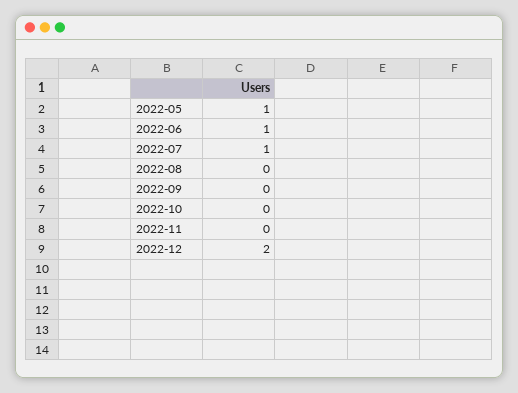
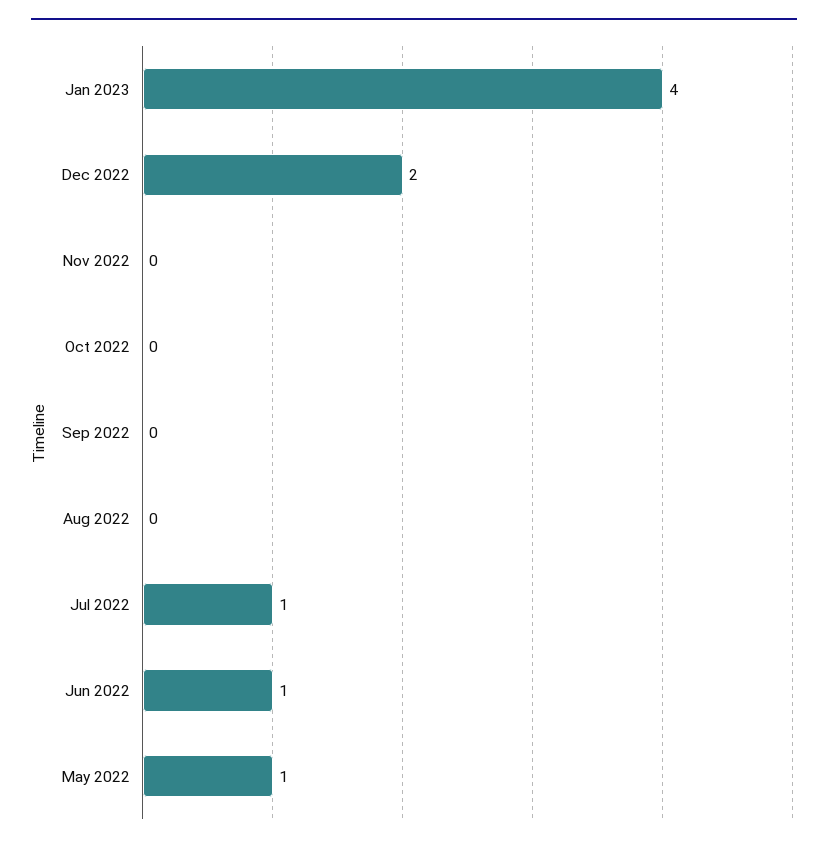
Jan 2023: none -> 4

